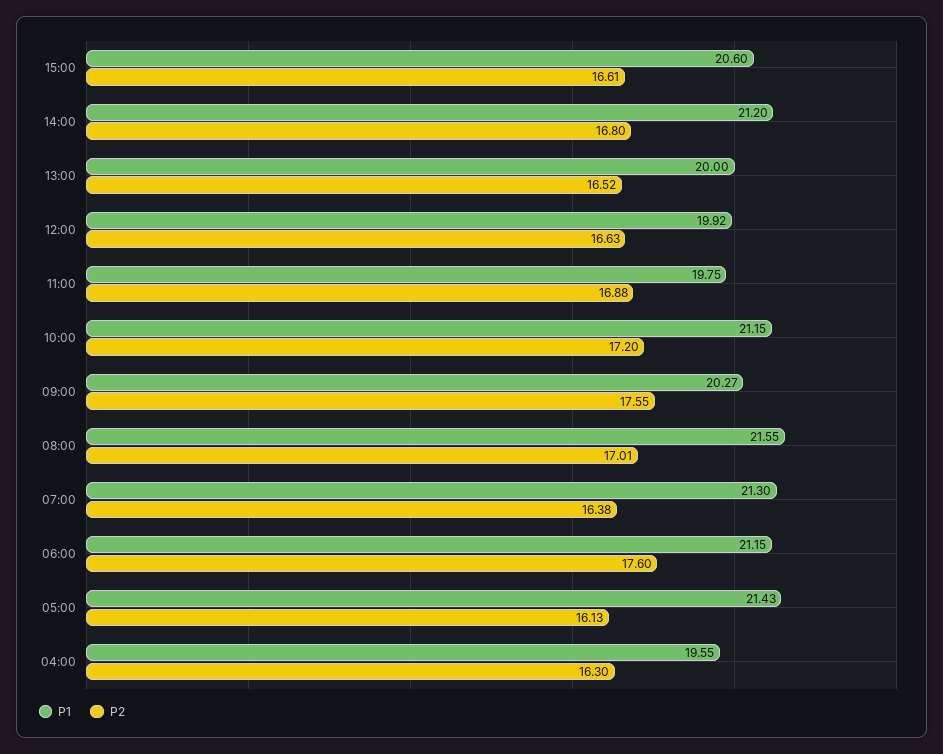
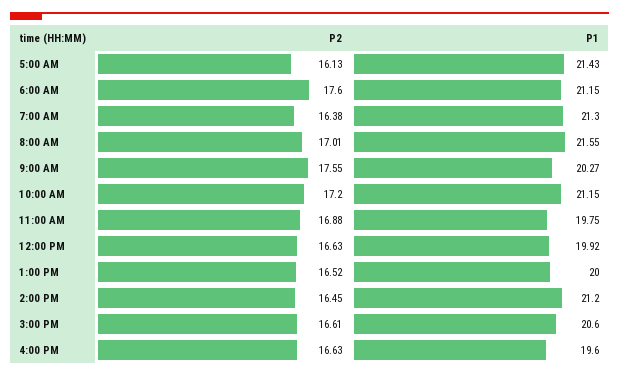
P2, 14:00: 16.8 -> 16.45
P1, 04:00: 19.55 -> none
P2, 04:00: 16.3 -> none
P2, 4:00 PM: none -> 16.63
P1, 4:00 PM: none -> 19.6

